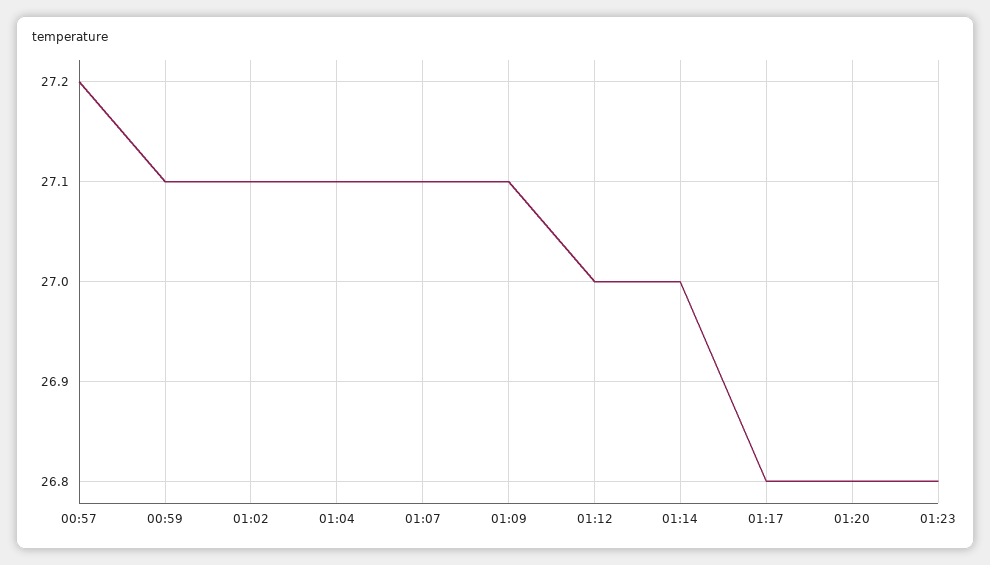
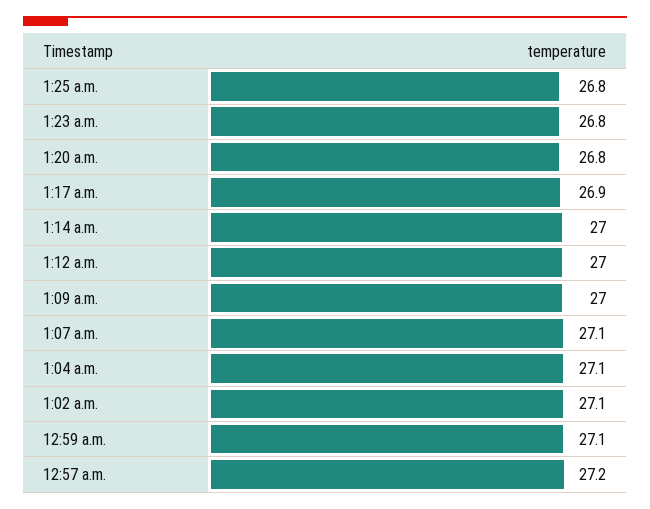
01:09: 27.1 -> 27
01:17: 26.8 -> 26.9
1:25 a.m.: none -> 26.8

